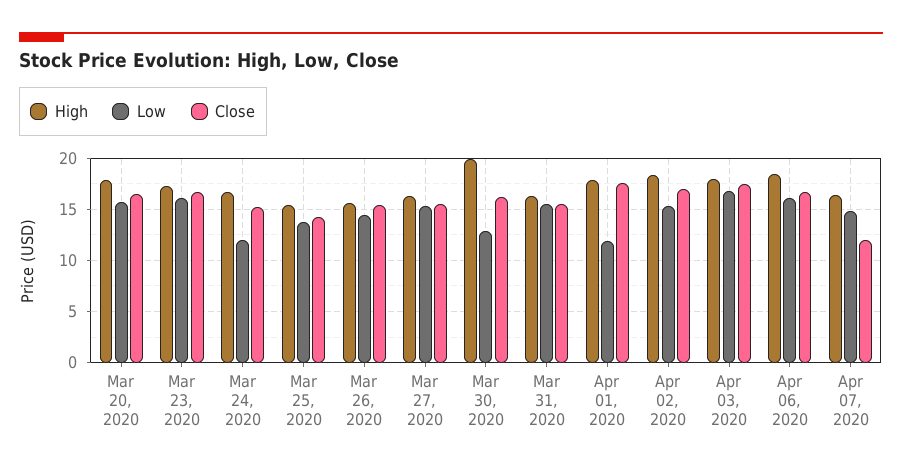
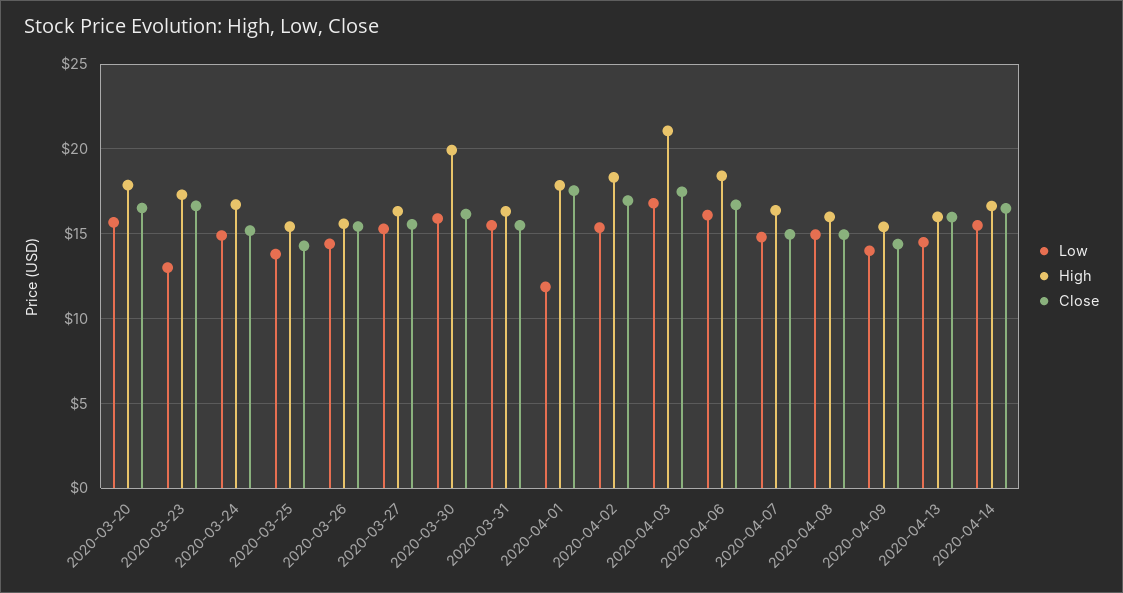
Low, Mar 23, 2020: 16 -> 13
Low, Mar 24, 2020: 12 -> 15
Low, Mar 30, 2020: 13 -> 16
High, Apr 03, 2020: 18 -> 21
Close, Apr 07, 2020: 12 -> 15
Low, 2020-04-08: none -> 15
High, 2020-04-08: none -> 16
Close, 2020-04-08: none -> 15
Low, 2020-04-09: none -> 14
High, 2020-04-09: none -> 15.5
Close, 2020-04-09: none -> 14.5
Low, 2020-04-13: none -> 14.5
High, 2020-04-13: none -> 16
Close, 2020-04-13: none -> 16
Low, 2020-04-14: none -> 15.5
High, 2020-04-14: none -> 16.5
Close, 2020-04-14: none -> 16.5

